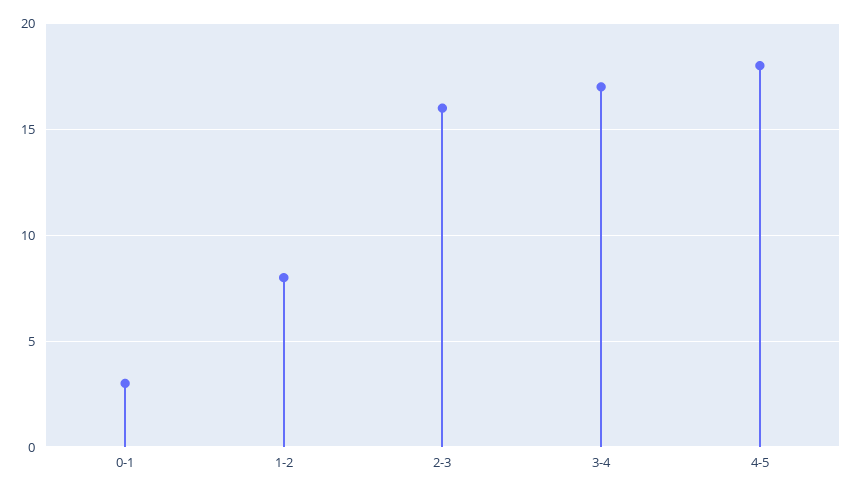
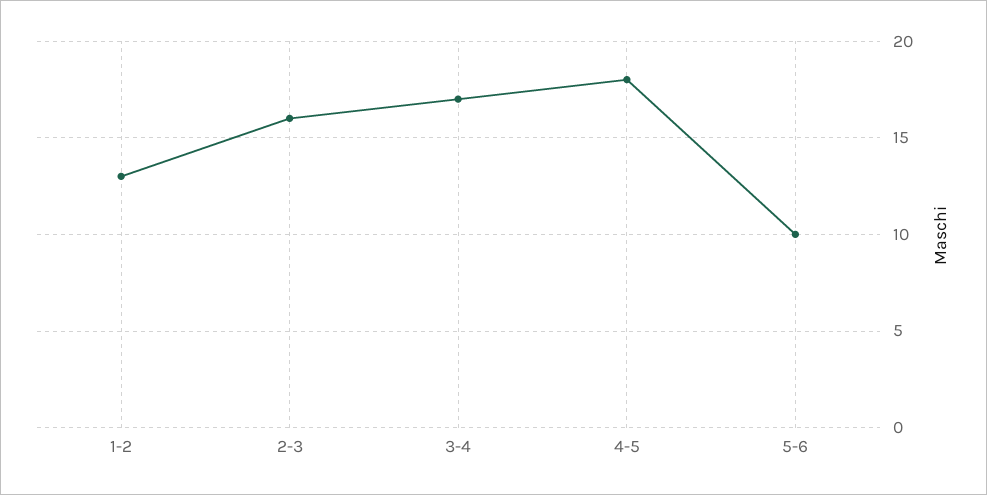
0-1: 3 -> none
1-2: 8 -> 13
5-6: none -> 10

